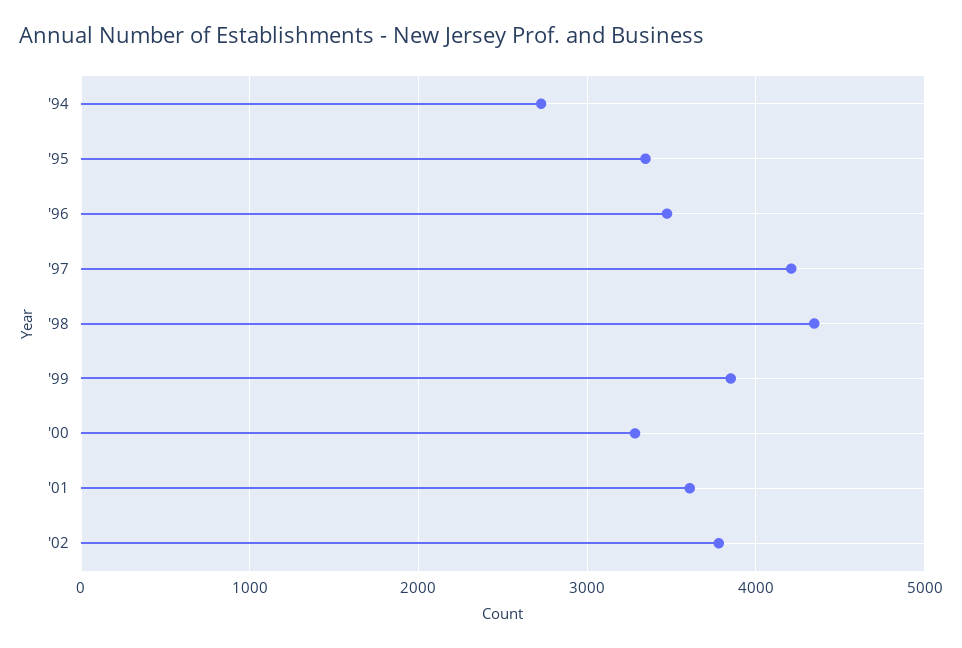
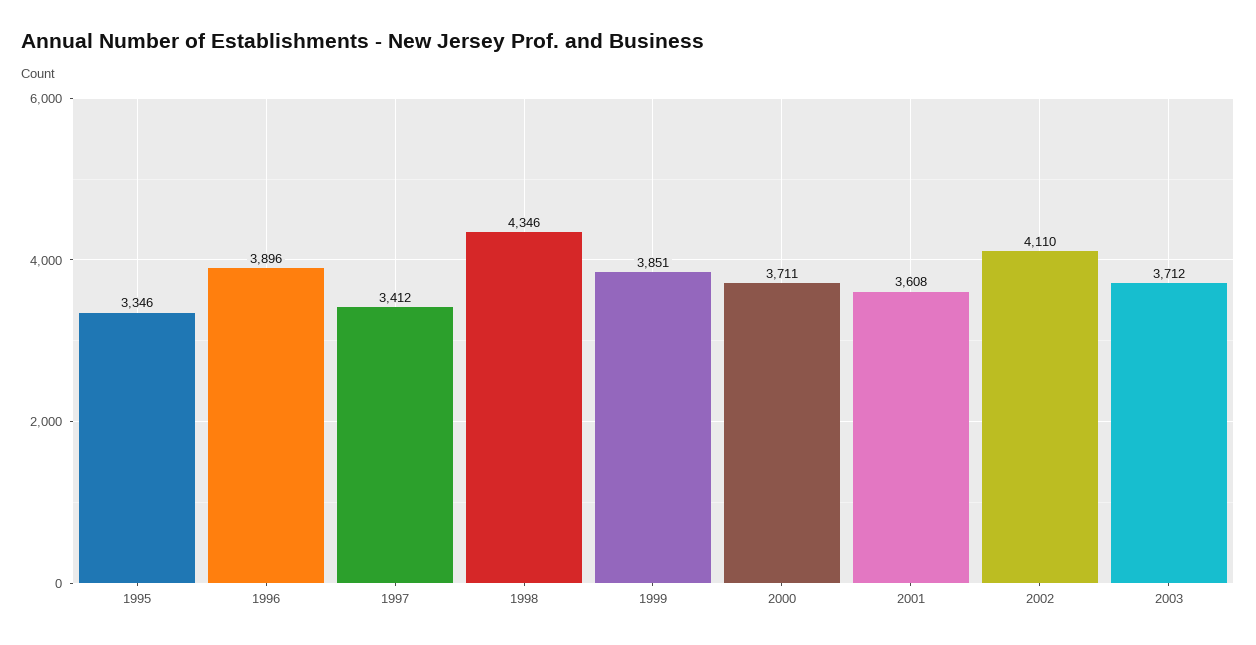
'94: 2700 -> none
'96: 3500 -> 3896
'97: 4200 -> 3412
'00: 3300 -> 3711
'02: 3800 -> 4110
2003: none -> 3712

